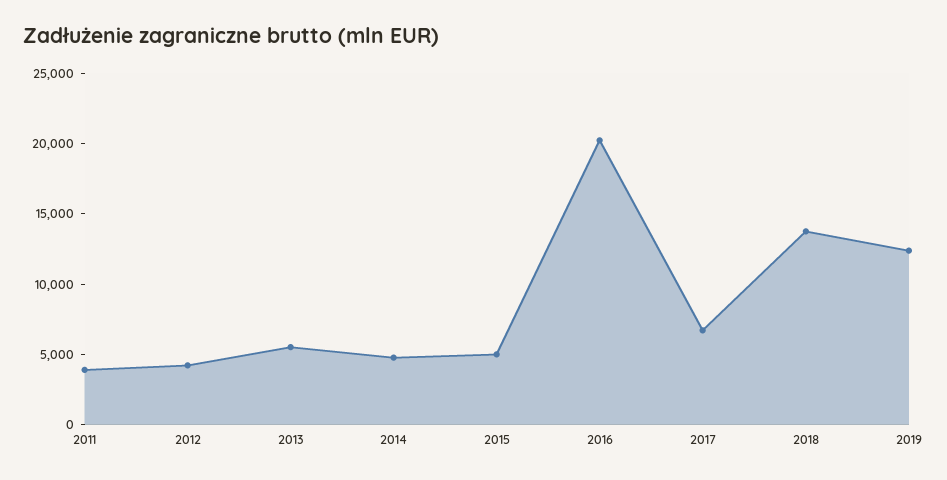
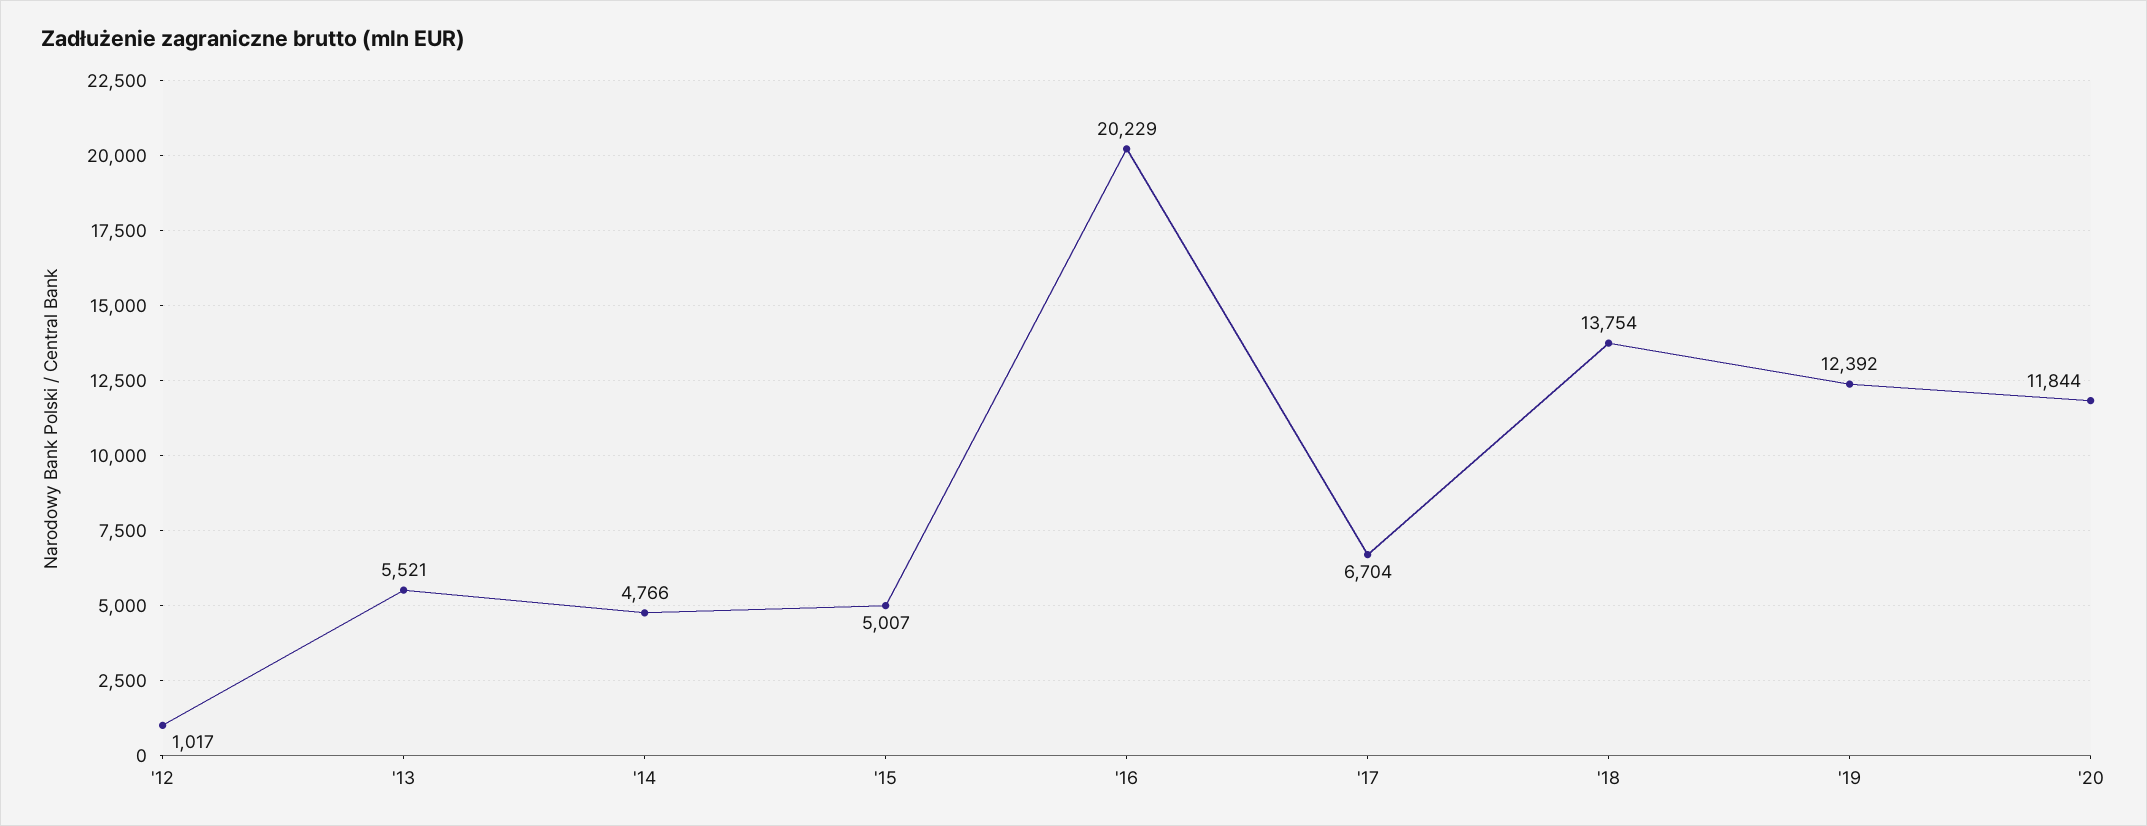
2011: 4000 -> none
2012: 4000 -> 1017
'20: none -> 11844

